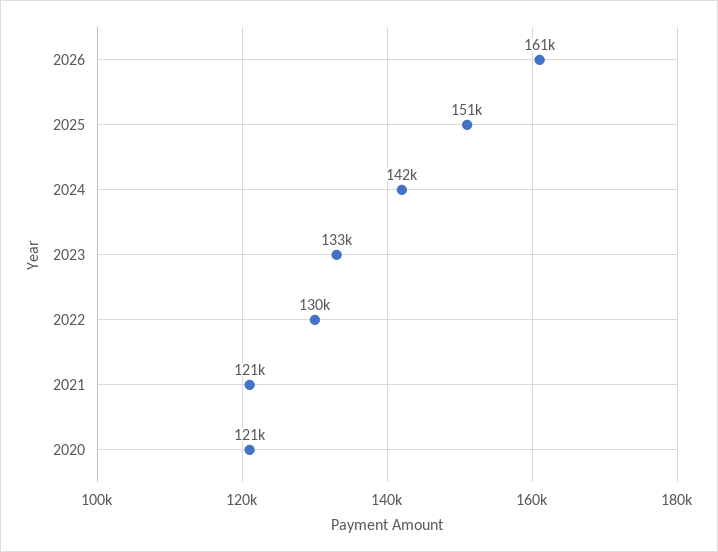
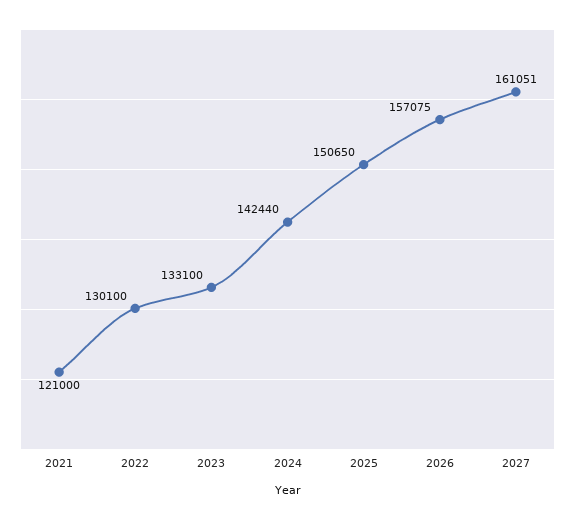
2026: 161000 -> 157075
2020: 121000 -> none
2027: none -> 161051

